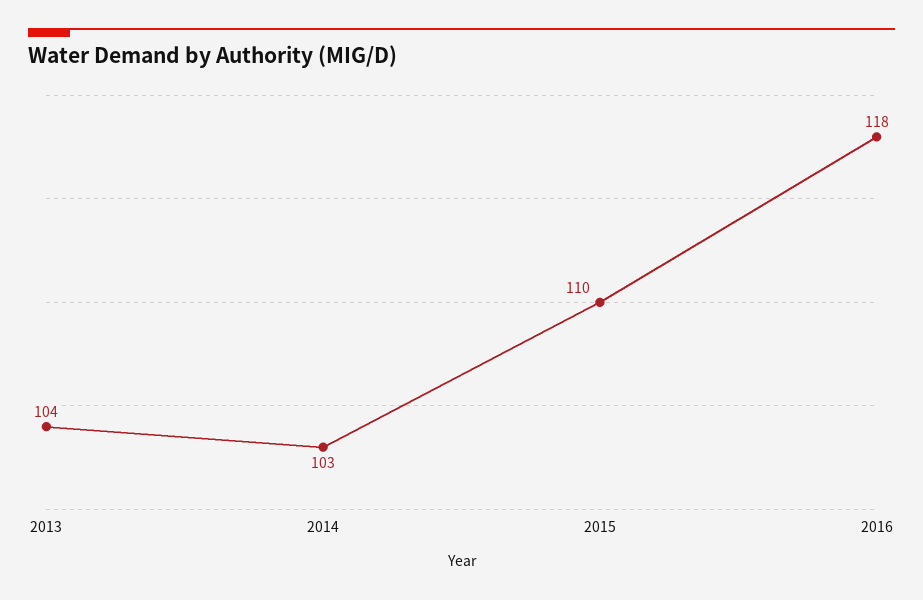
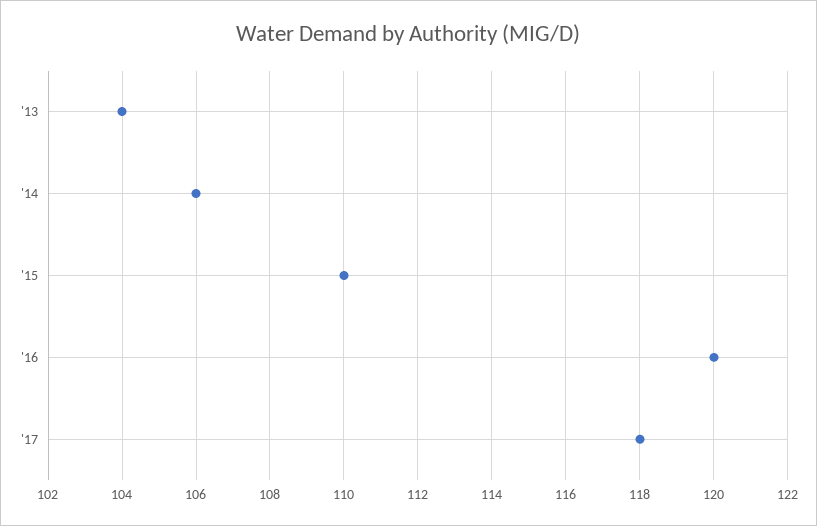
2014: 103 -> 106
2016: 118 -> 120
'17: none -> 118

